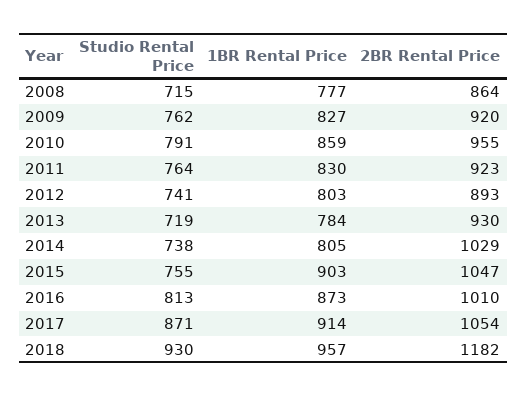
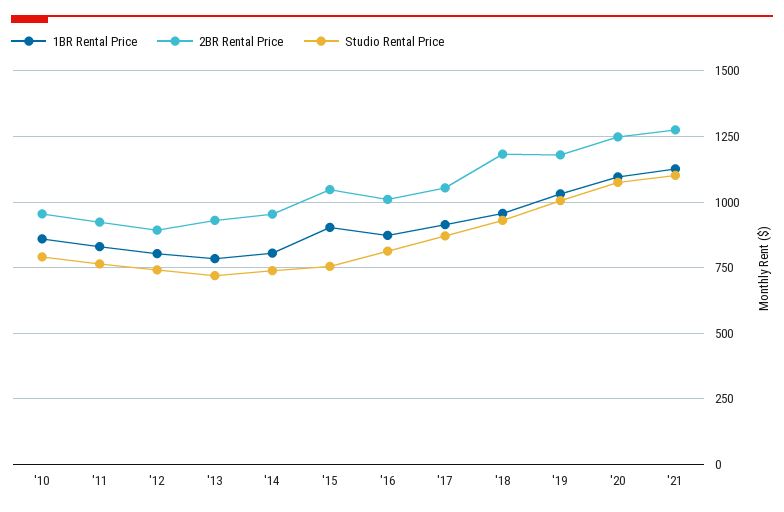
Studio Rental Price, 2008: 715 -> none
1BR Rental Price, 2008: 777 -> none
2BR Rental Price, 2008: 864 -> none
Studio Rental Price, 2009: 762 -> none
1BR Rental Price, 2009: 827 -> none
2BR Rental Price, 2009: 920 -> none
2BR Rental Price, 2014: 1029 -> 950
1BR Rental Price, '19: none -> 1025
2BR Rental Price, '19: none -> 1175
Studio Rental Price, '19: none -> 1000
1BR Rental Price, '20: none -> 1100
2BR Rental Price, '20: none -> 1250
Studio Rental Price, '20: none -> 1075
1BR Rental Price, '21: none -> 1125
2BR Rental Price, '21: none -> 1275
Studio Rental Price, '21: none -> 1100

